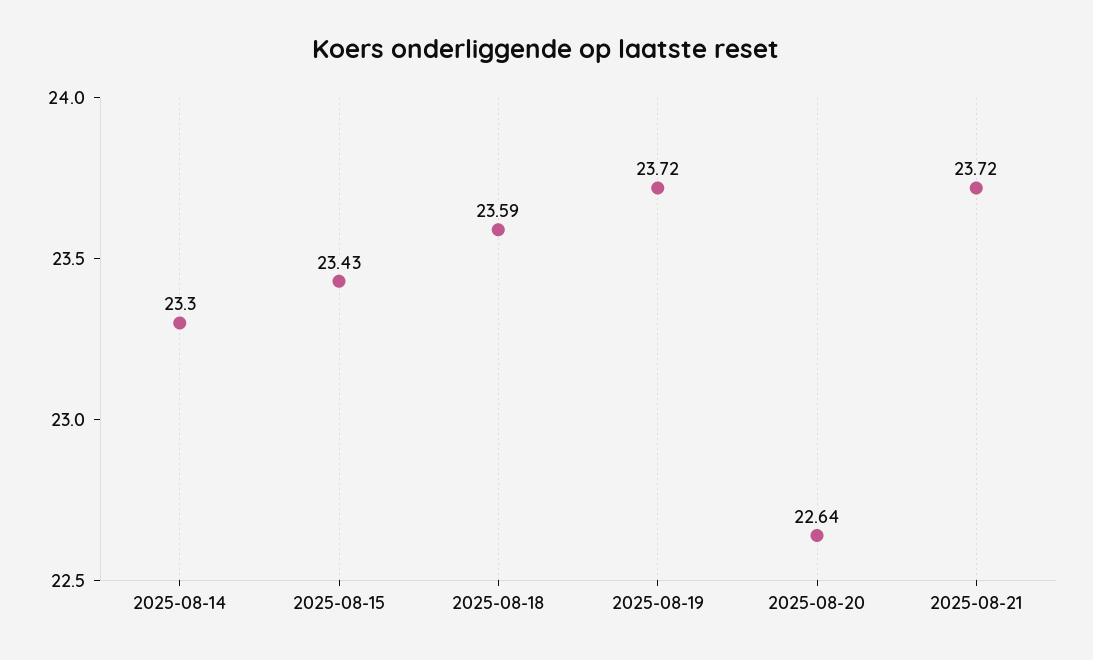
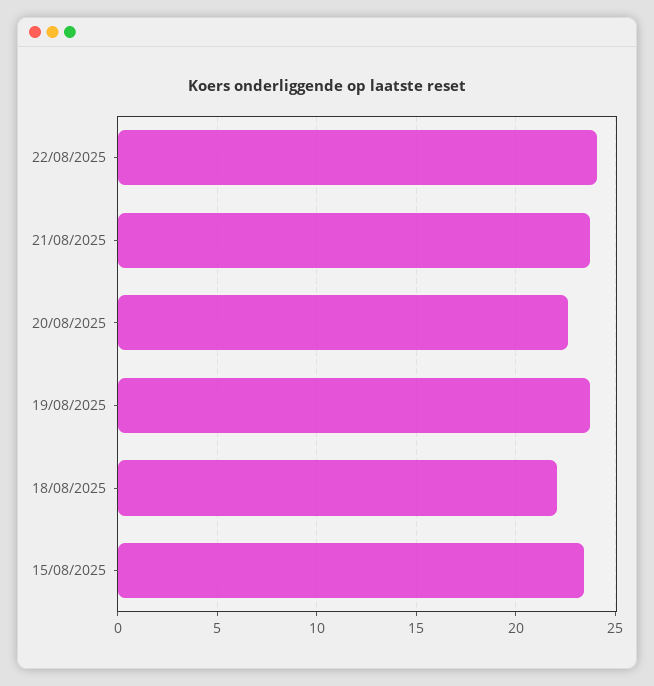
2025-08-14: 23.3 -> none
2025-08-18: 23.59 -> 22
22/08/2025: none -> 24

